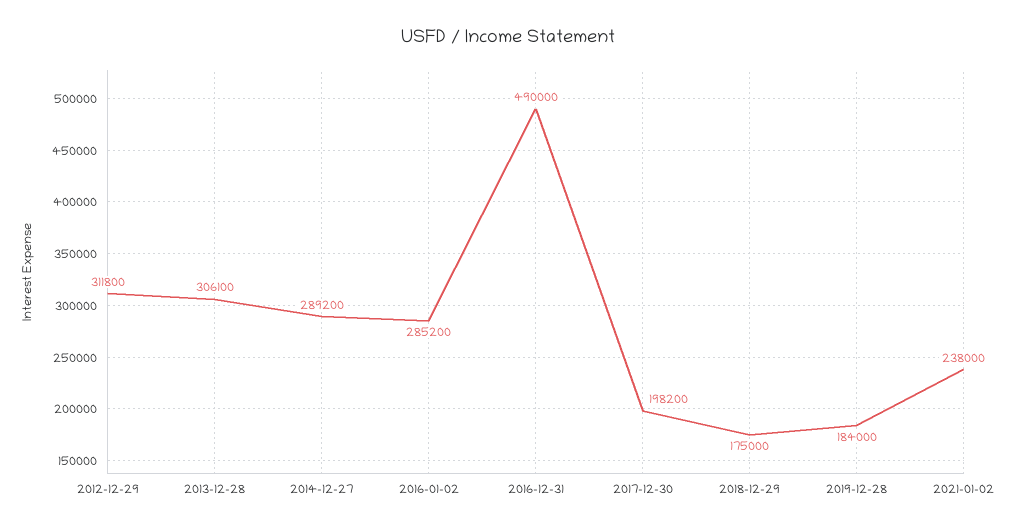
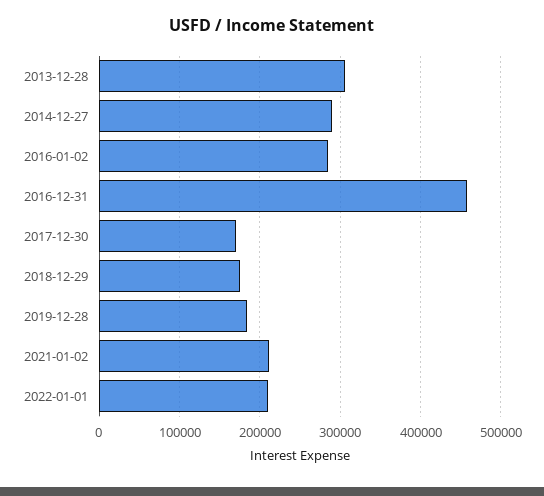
2012-12-29: 311800 -> none
2016-12-31: 490000 -> 460000
2017-12-30: 198200 -> 170000
2021-01-02: 238000 -> 210000
2022-01-01: none -> 210000

